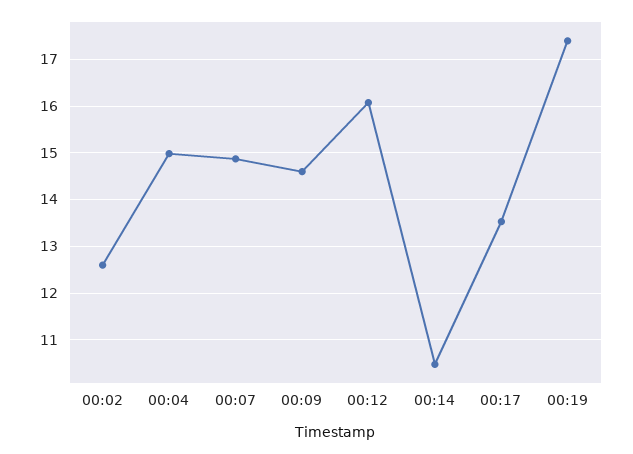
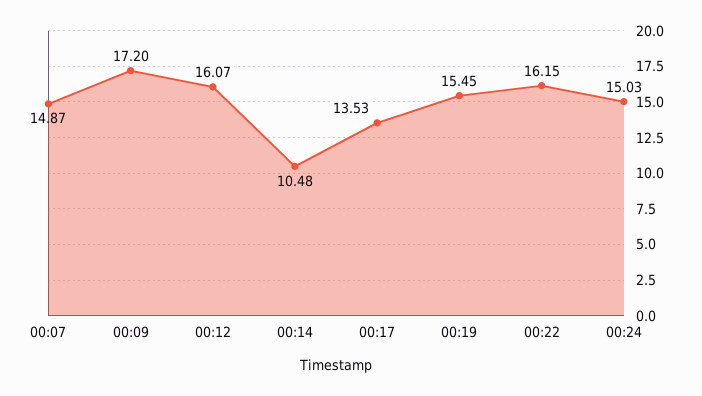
00:02: 12.6 -> none
00:04: 15 -> none
00:09: 14.6 -> 17.2
00:19: 17.4 -> 15.45
00:22: none -> 16.15
00:24: none -> 15.03

